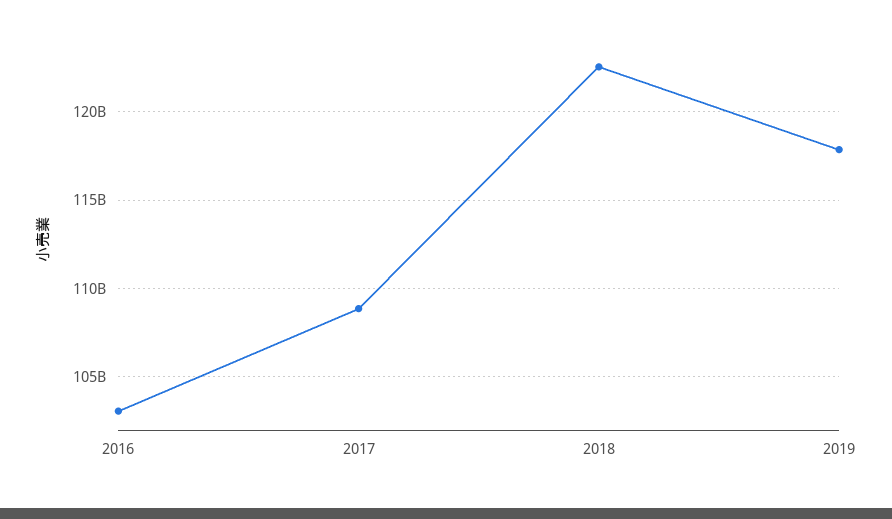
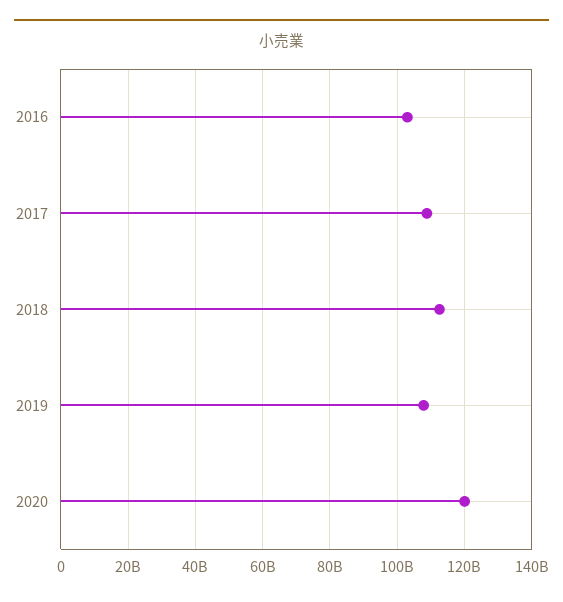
2018: 122500000000 -> 112000000000
2019: 118000000000 -> 108000000000
2020: none -> 120000000000

